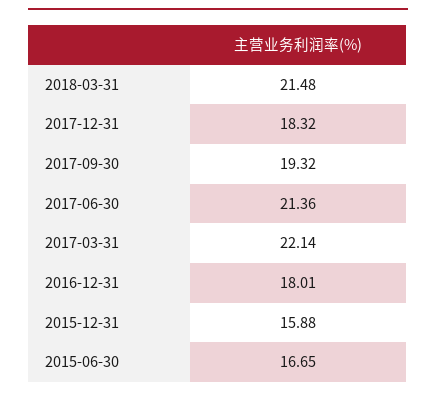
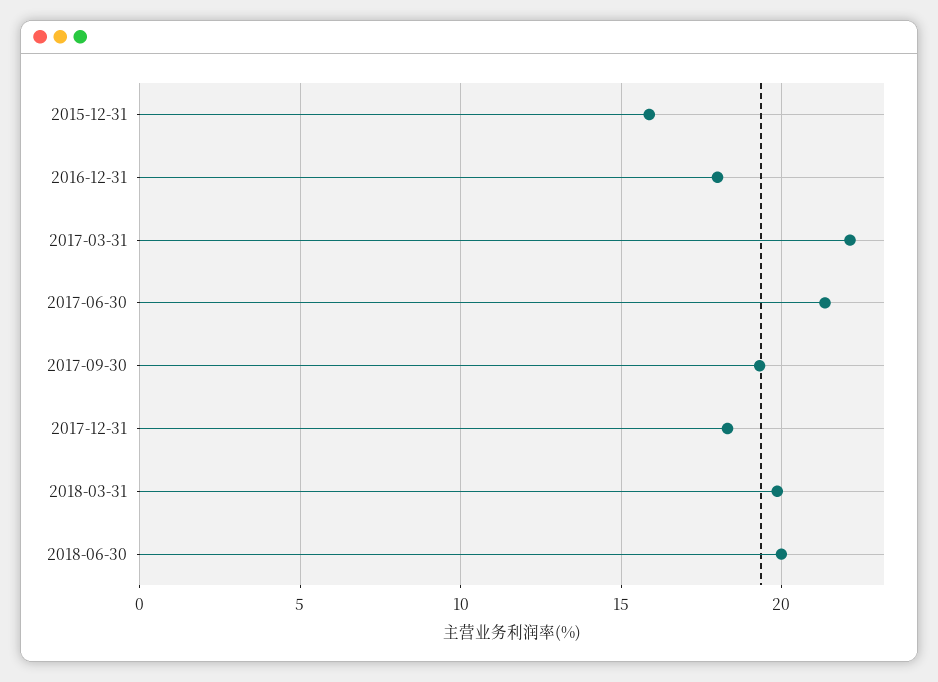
2018-03-31: 21.48 -> 20
2015-06-30: 16.65 -> none
2018-06-30: none -> 20

